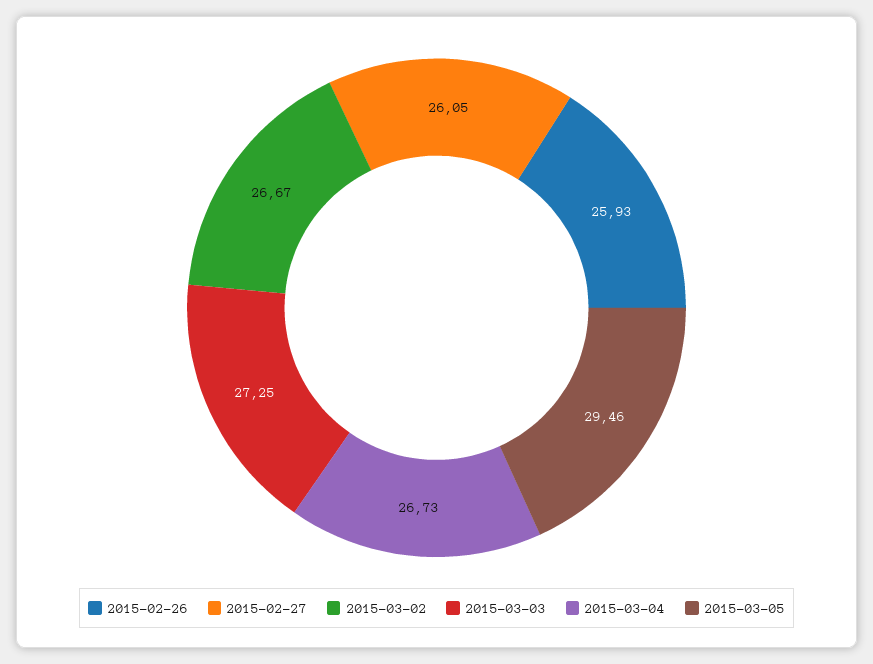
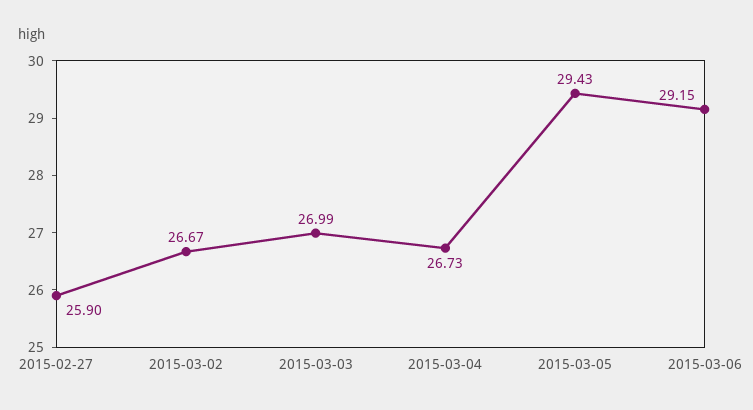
2015-02-26: 25.93 -> none
2015-02-27: 26.05 -> 25.9
2015-03-03: 27.25 -> 26.99
2015-03-05: 29.46 -> 29.43
2015-03-06: none -> 29.15

